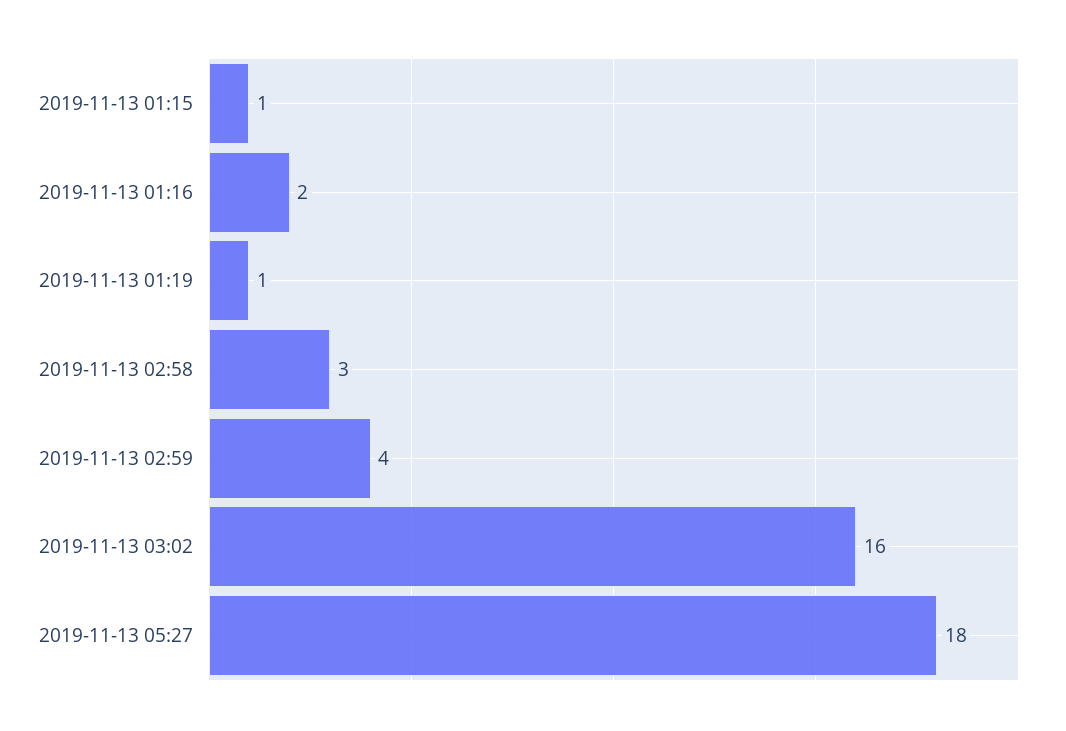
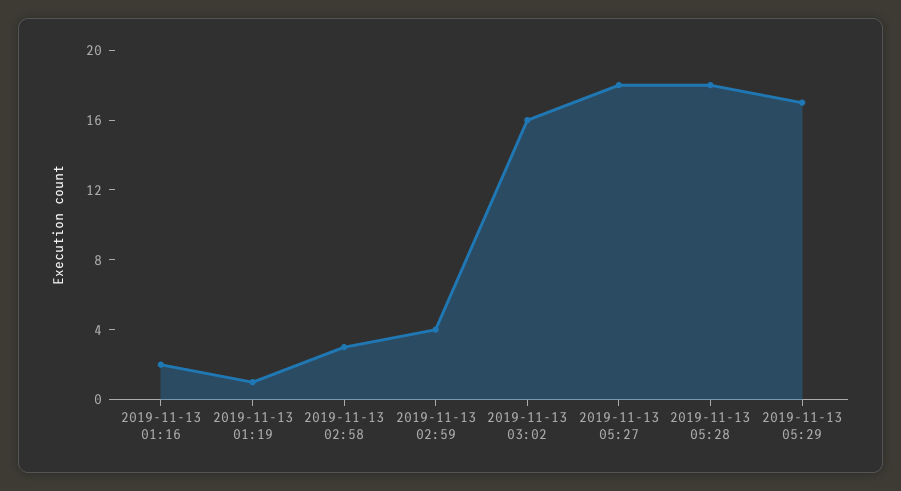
2019-11-13 01:15: 1 -> none
2019-11-13 05:28: none -> 18
2019-11-13 05:29: none -> 17

